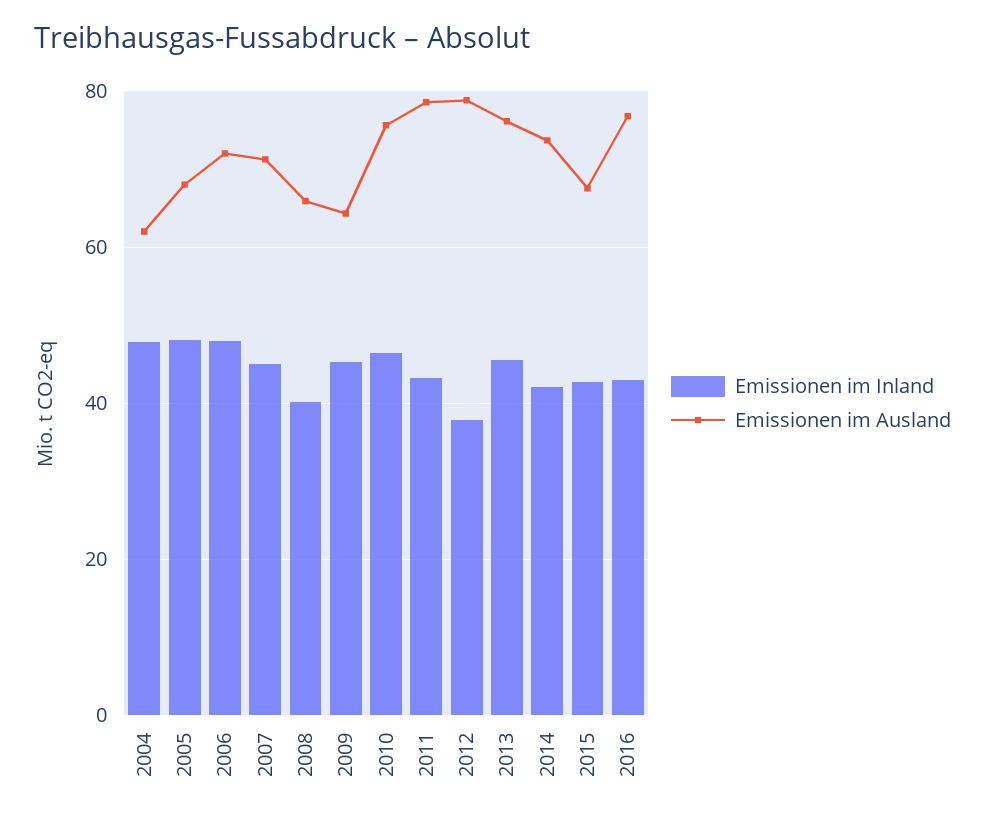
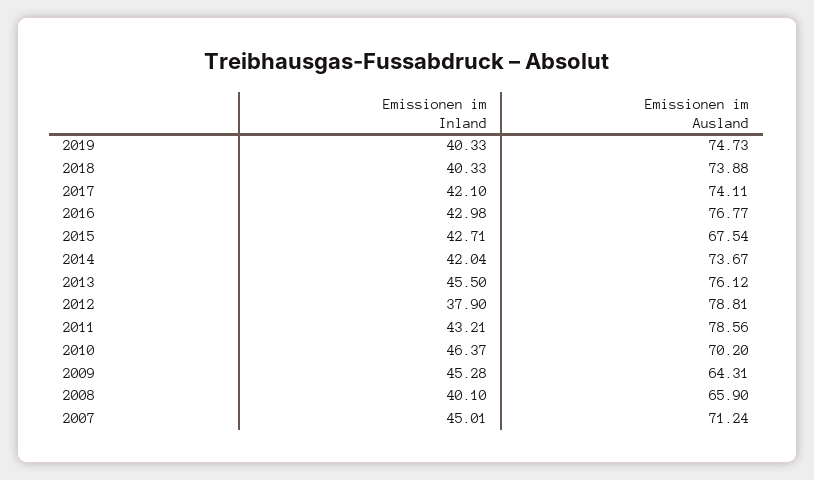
Emissionen im Inland, 2004: 48 -> none
Emissionen im Ausland, 2004: 62 -> none
Emissionen im Inland, 2005: 48 -> none
Emissionen im Ausland, 2005: 68 -> none
Emissionen im Inland, 2006: 48 -> none
Emissionen im Ausland, 2006: 72 -> none
Emissionen im Ausland, 2010: 76 -> 70.2
Emissionen im Inland, 2019: none -> 40.33
Emissionen im Ausland, 2019: none -> 74.73
Emissionen im Inland, 2018: none -> 40.33
Emissionen im Ausland, 2018: none -> 73.88
Emissionen im Inland, 2017: none -> 42.1
Emissionen im Ausland, 2017: none -> 74.11

